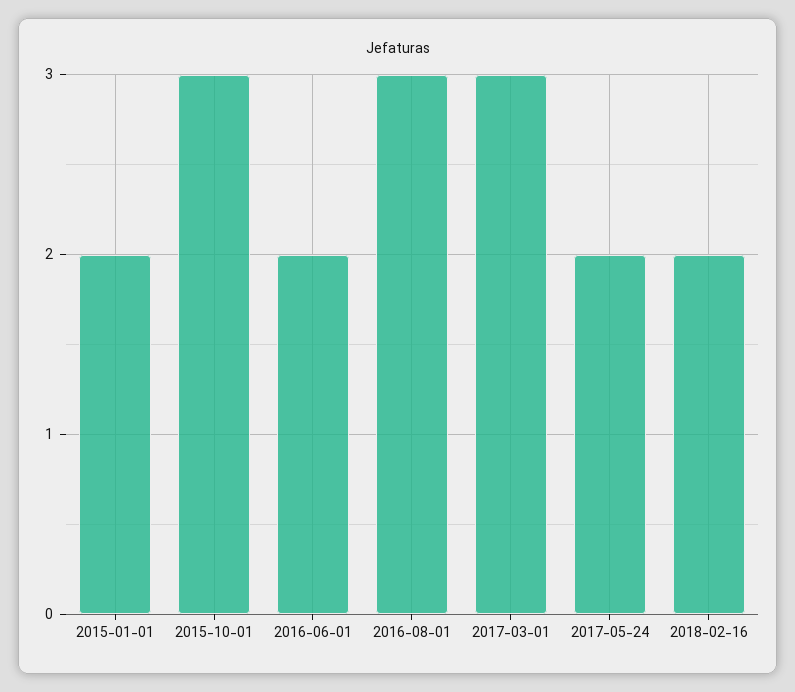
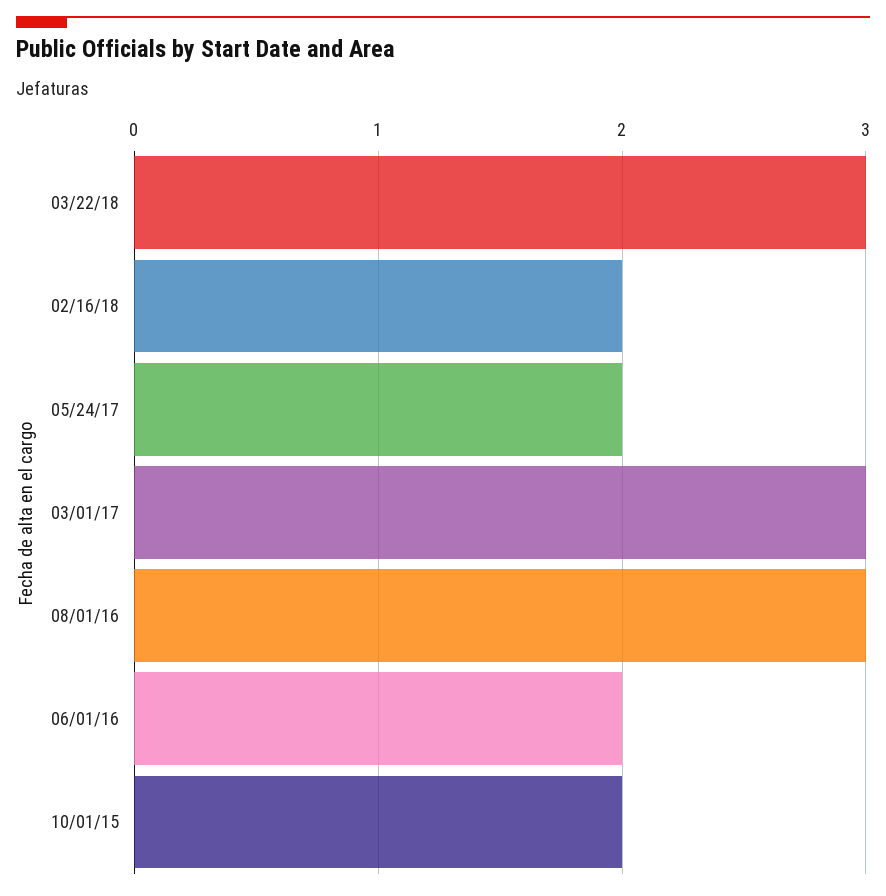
2015-01-01: 2 -> none
2015-10-01: 3 -> 2
03/22/18: none -> 3

